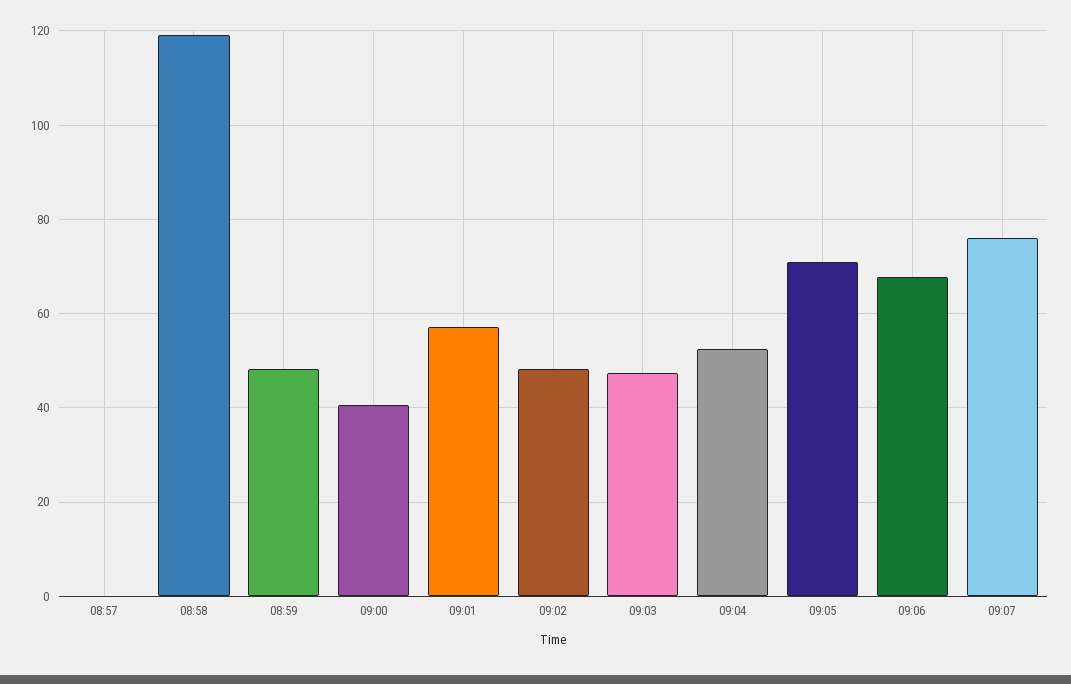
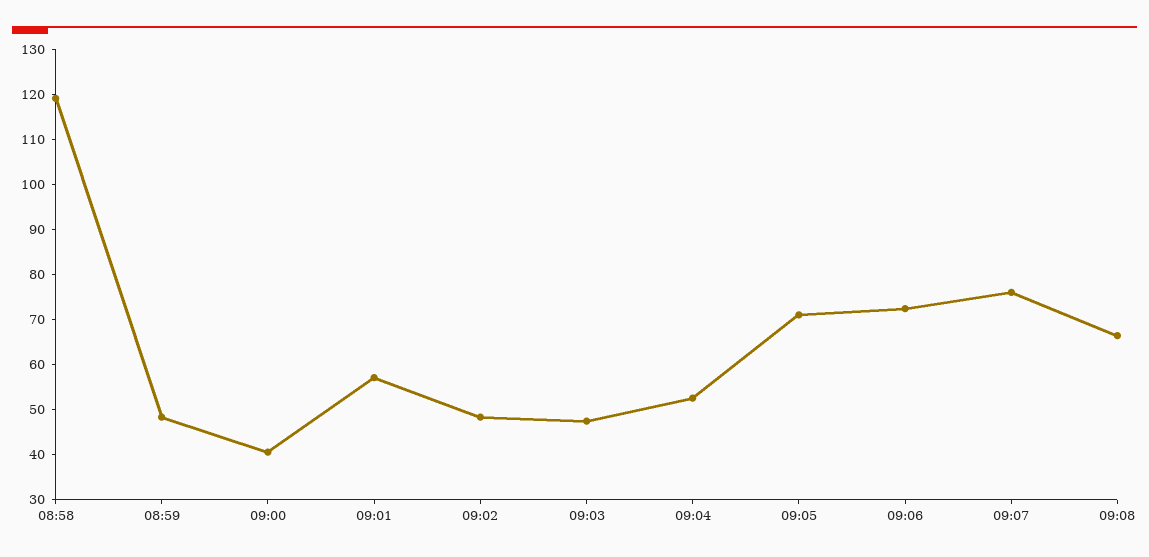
08:57: 0 -> none
09:06: 68 -> 72
09:08: none -> 66

